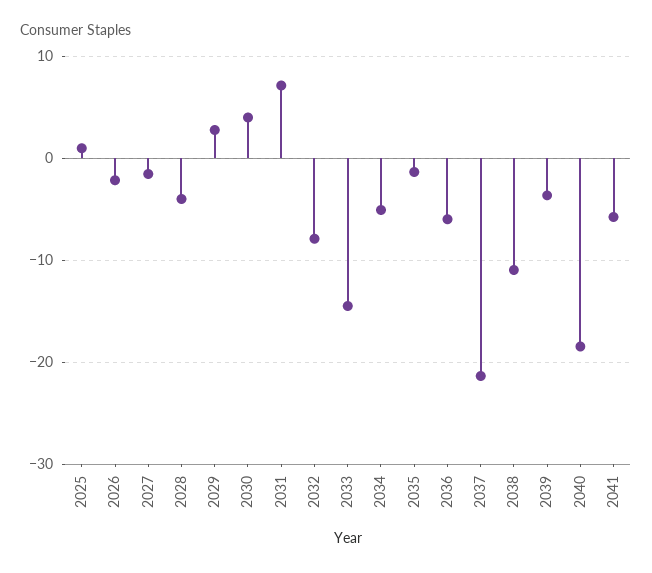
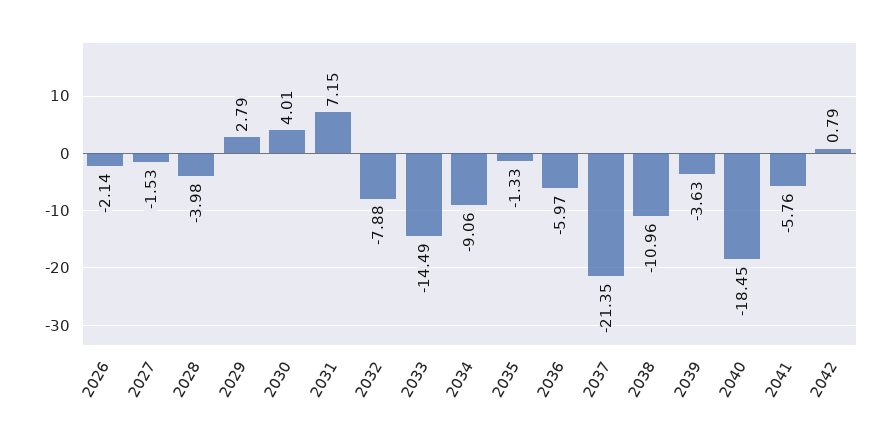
2025: 1 -> none
2034: -5 -> -9.06
2042: none -> 0.79

